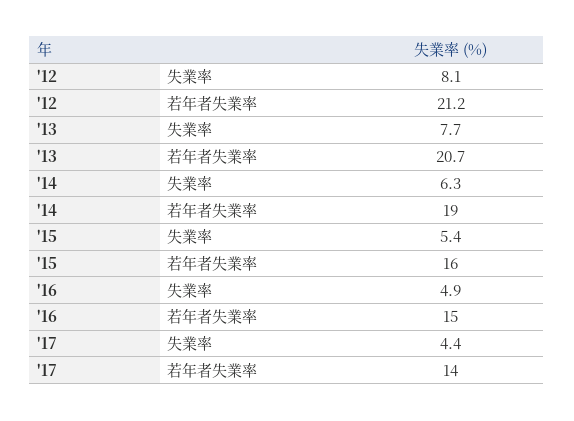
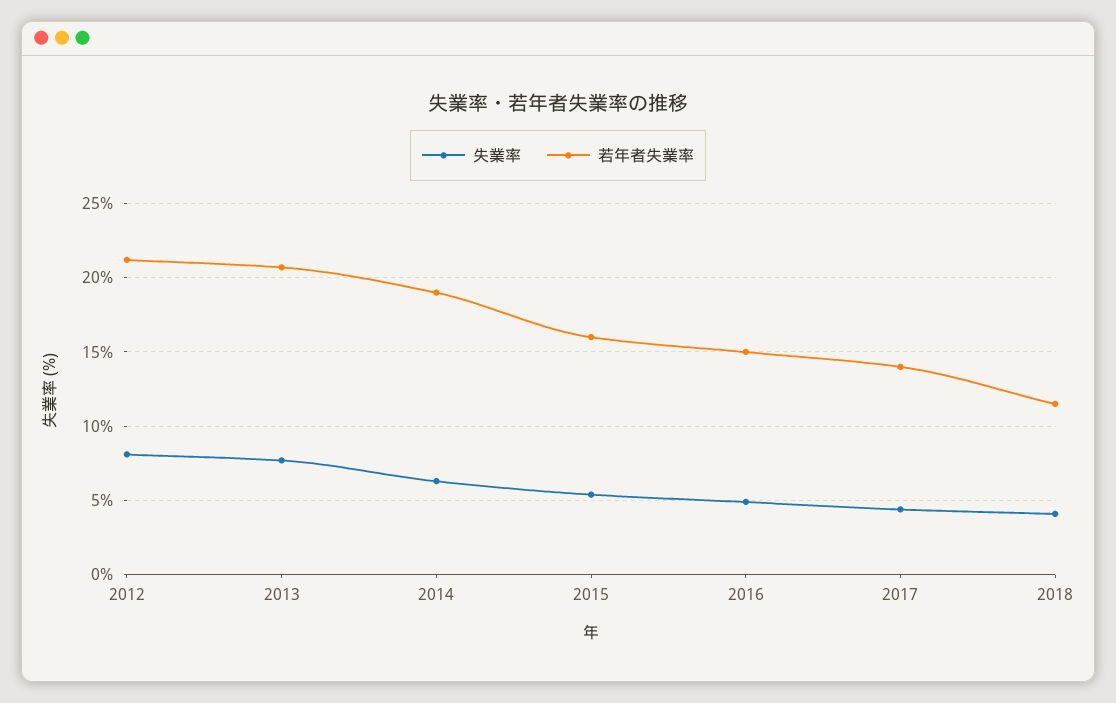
失業率, 2018: none -> 4
若年者失業率, 2018: none -> 11.5

